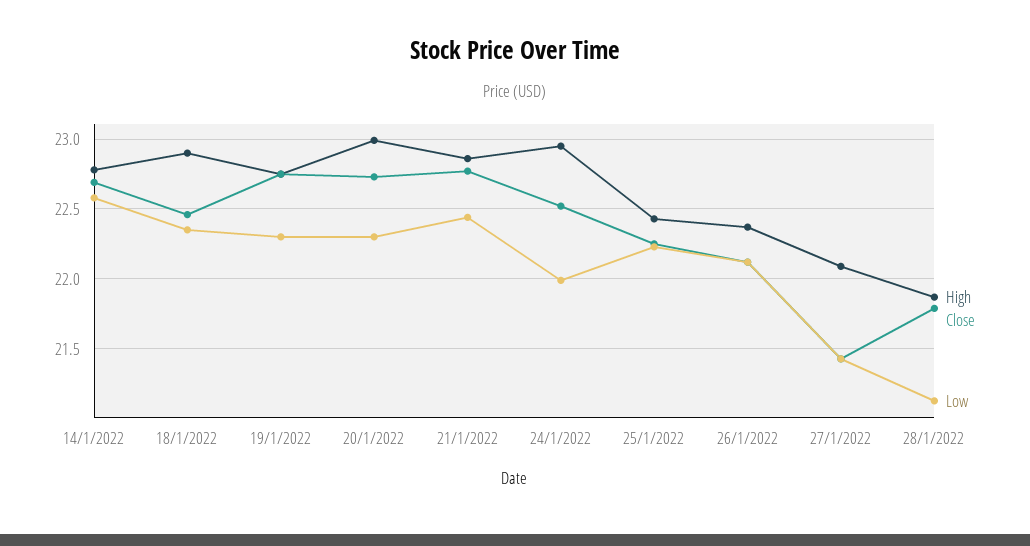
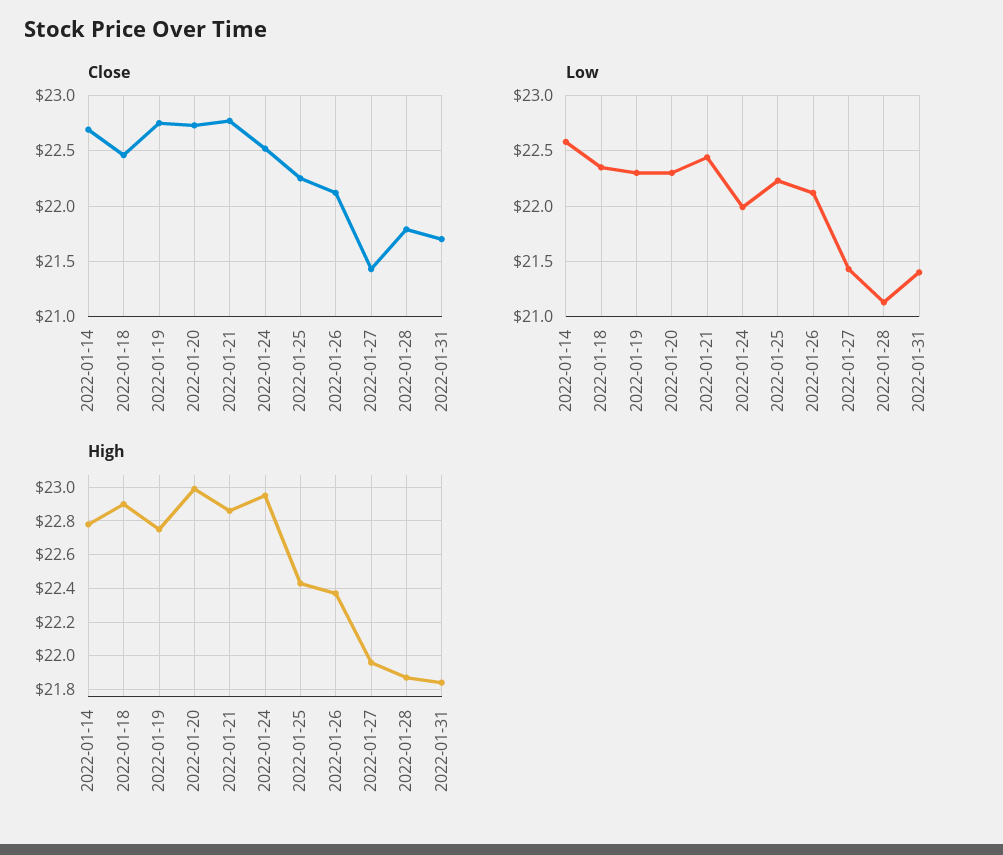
High, 27/1/2022: 22.1 -> 21.95
Close, 2022-01-31: none -> 21.7
Low, 2022-01-31: none -> 21.4
High, 2022-01-31: none -> 21.85

